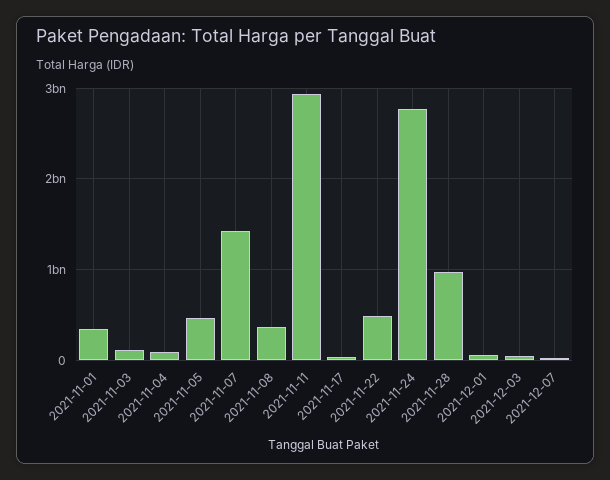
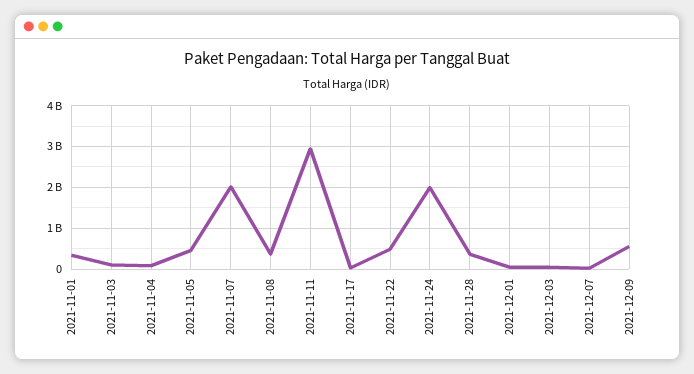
2021-11-07: 1400000000 -> 2000000000
2021-11-24: 2800000000 -> 2000000000
2021-11-28: 1000000000 -> 400000000
2021-12-09: none -> 600000000

